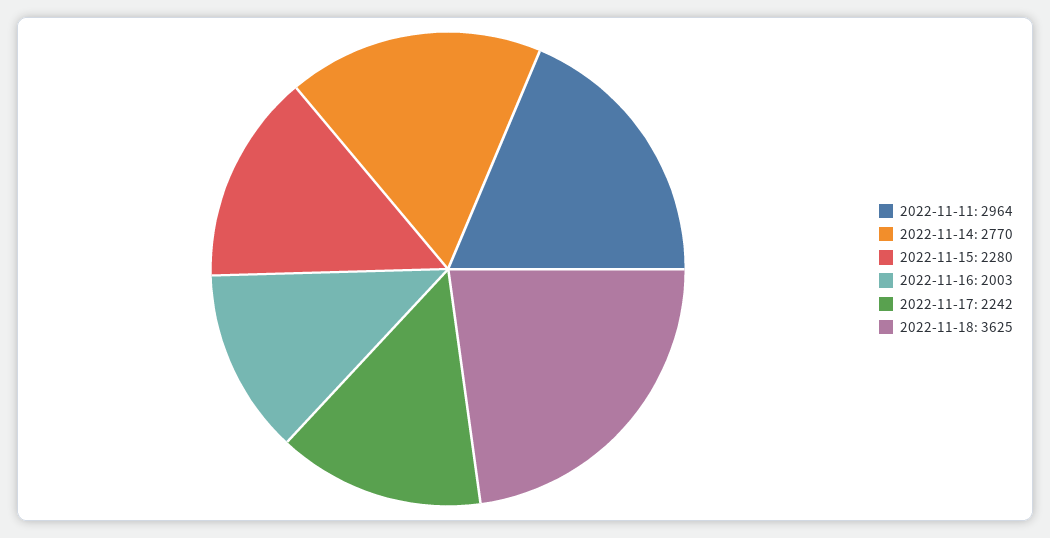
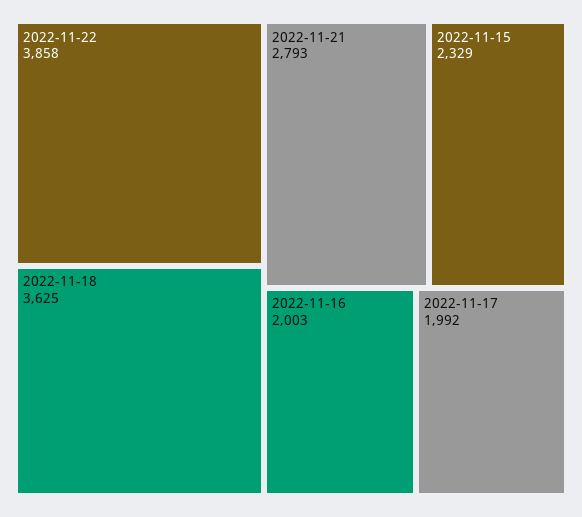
2022-11-11: 2964 -> none
2022-11-14: 2770 -> none
2022-11-15: 2280 -> 2329
2022-11-17: 2242 -> 1992
2022-11-22: none -> 3858
2022-11-21: none -> 2793

